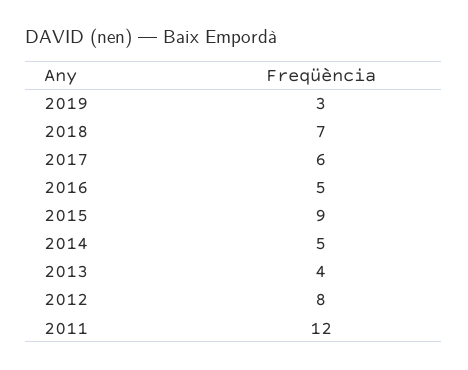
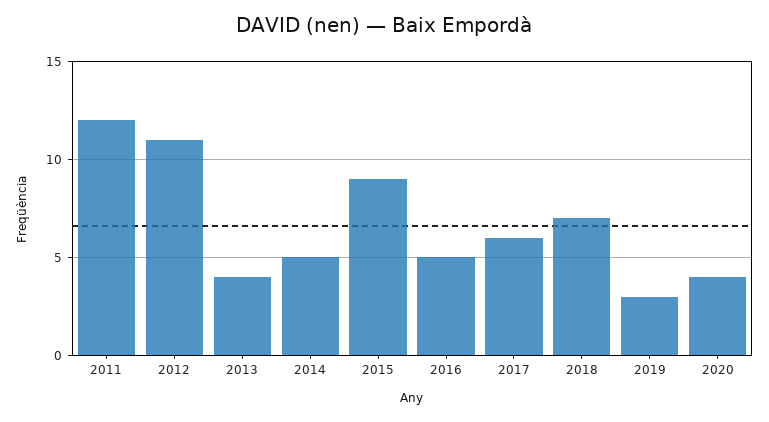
2012: 8 -> 11
2020: none -> 4

